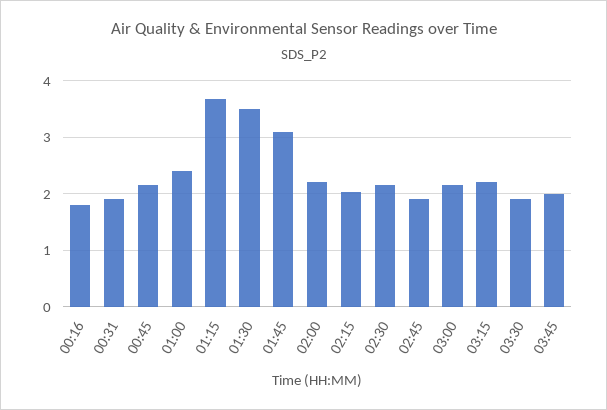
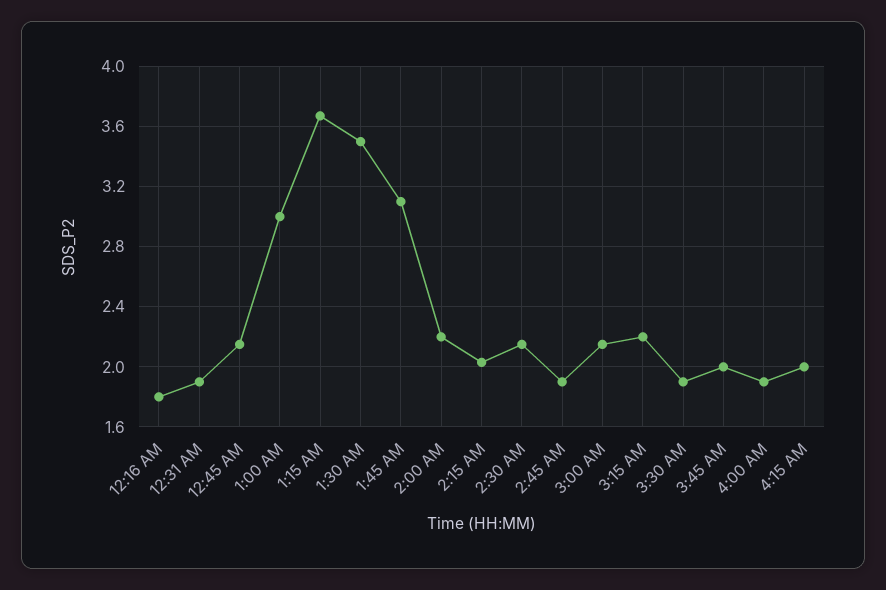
01:00: 2.4 -> 3
4:00 AM: none -> 1.9
4:15 AM: none -> 2

